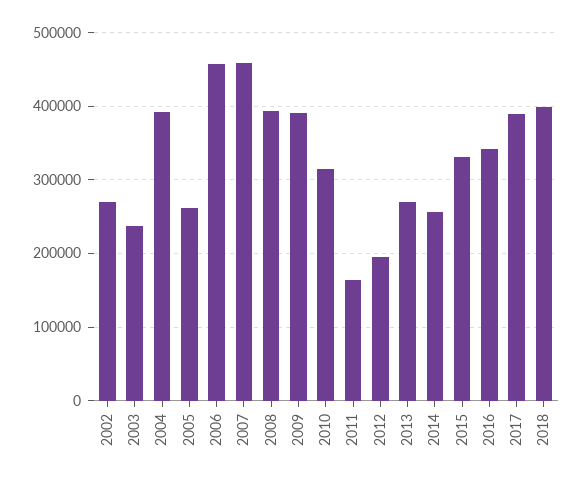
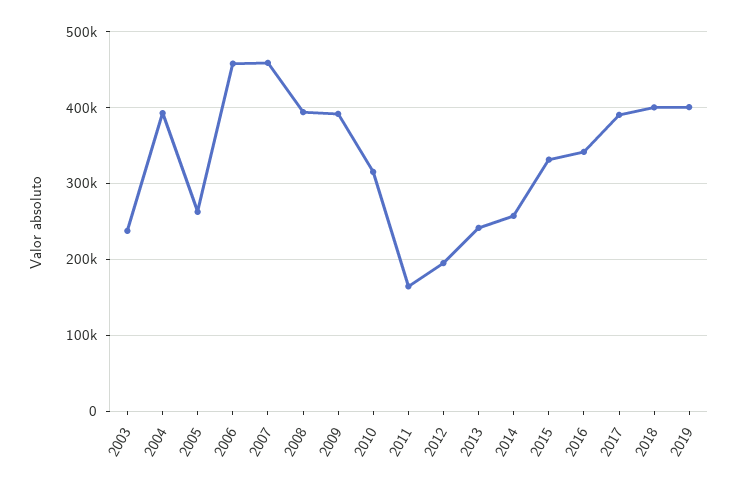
2002: 270000 -> none
2013: 270000 -> 240000
2019: none -> 400000

